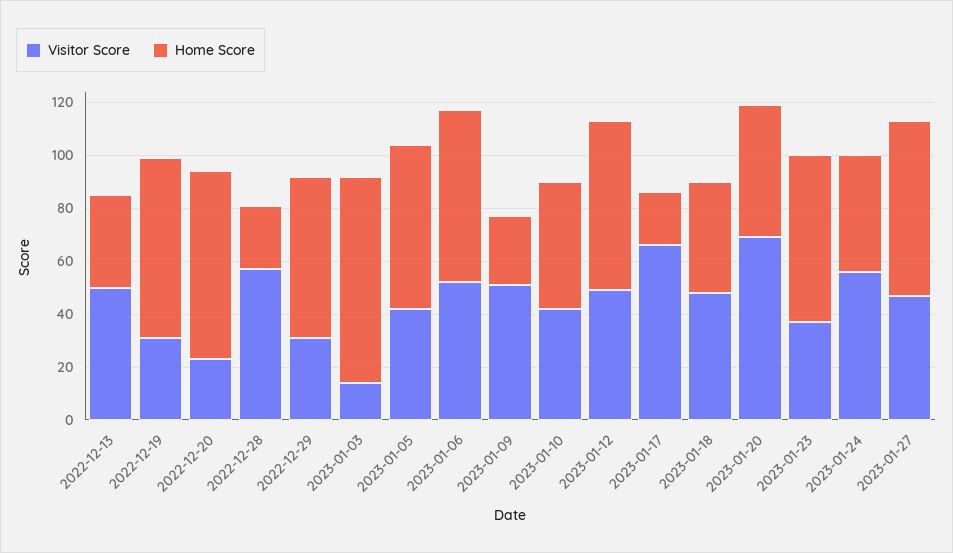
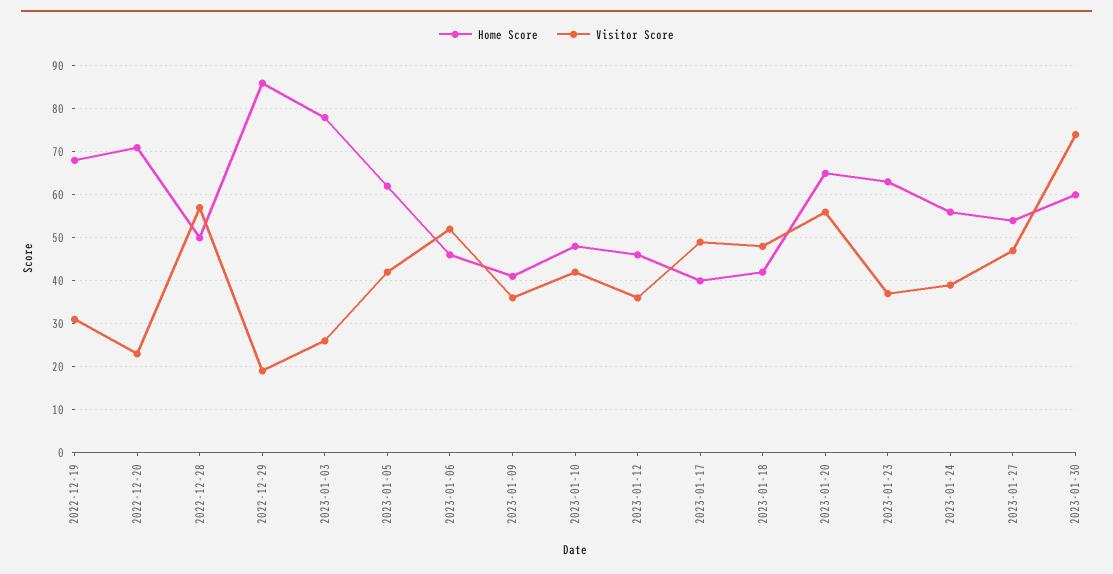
Visitor Score, 2022-12-13: 50 -> none
Home Score, 2022-12-13: 35 -> none
Home Score, 2022-12-28: 25 -> 50
Visitor Score, 2022-12-29: 30 -> 20
Home Score, 2022-12-29: 60 -> 85
Visitor Score, 2023-01-03: 15 -> 25
Home Score, 2023-01-06: 65 -> 45
Visitor Score, 2023-01-09: 50 -> 35
Home Score, 2023-01-09: 25 -> 40
Visitor Score, 2023-01-12: 50 -> 35
Home Score, 2023-01-12: 65 -> 45
Visitor Score, 2023-01-17: 65 -> 50
Home Score, 2023-01-17: 20 -> 40
Visitor Score, 2023-01-20: 70 -> 55
Home Score, 2023-01-20: 50 -> 65
Visitor Score, 2023-01-24: 55 -> 40
Home Score, 2023-01-24: 45 -> 55
Home Score, 2023-01-27: 65 -> 55
Home Score, 2023-01-30: none -> 60
Visitor Score, 2023-01-30: none -> 75

